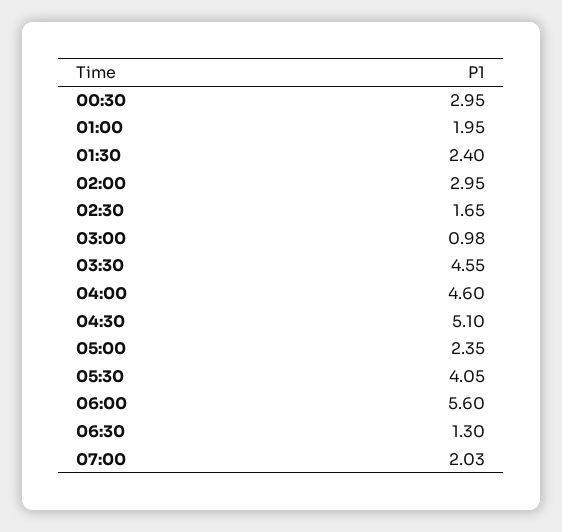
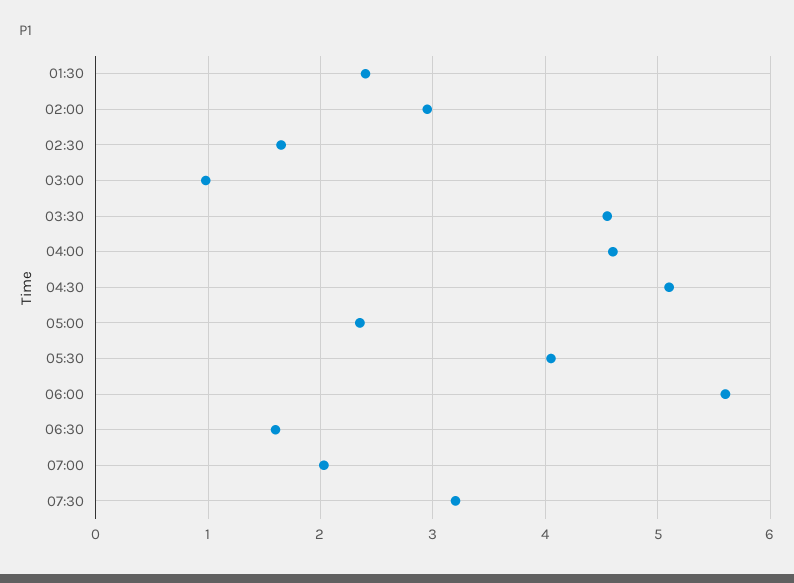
00:30: 2.95 -> none
01:00: 1.95 -> none
06:30: 1.3 -> 1.6
07:30: none -> 3.2

